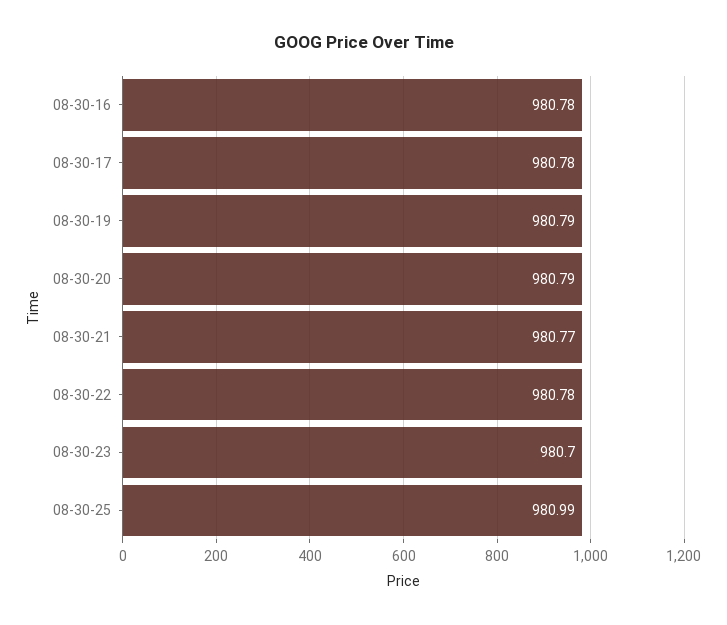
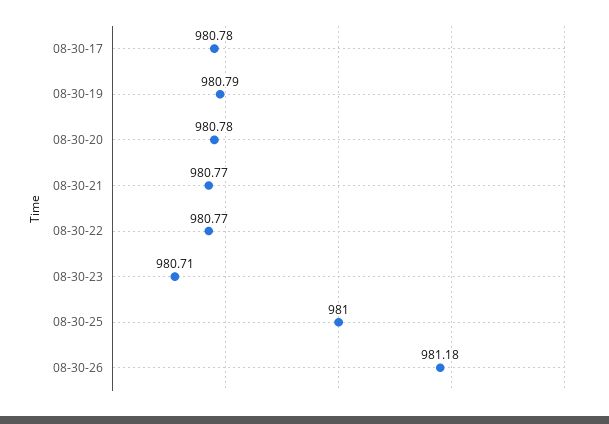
08-30-16: 980.78 -> none
08-30-20: 980.79 -> 980.78
08-30-22: 980.78 -> 980.77
08-30-23: 980.7 -> 980.71
08-30-25: 980.99 -> 981
08-30-26: none -> 981.18

